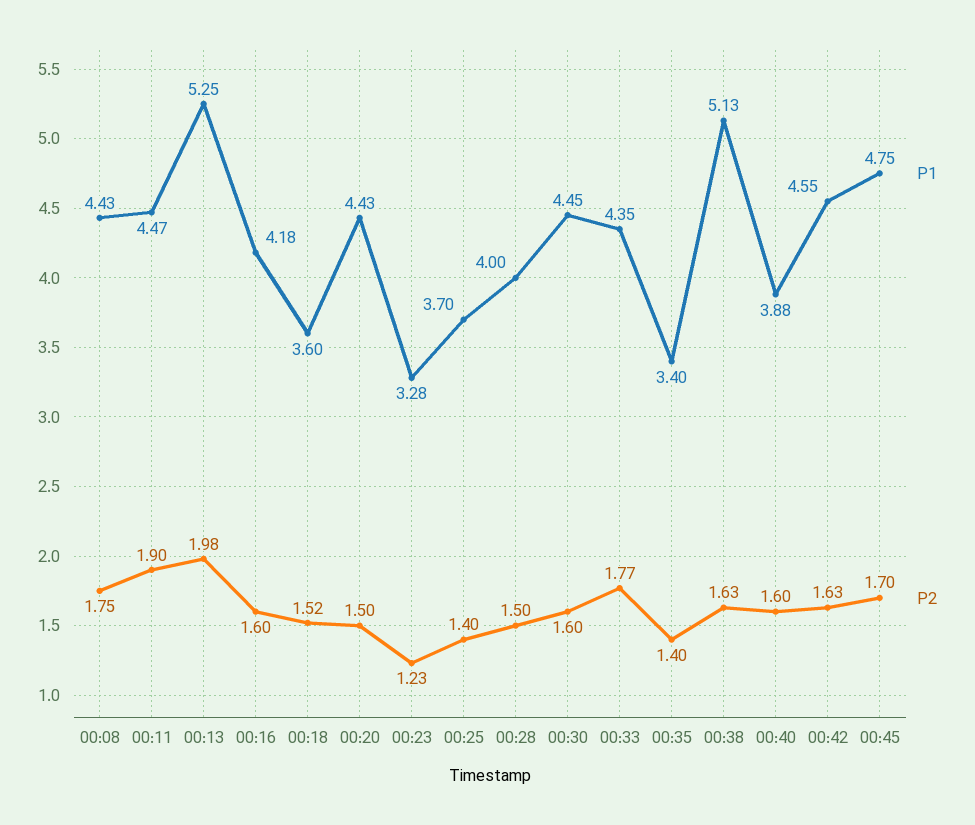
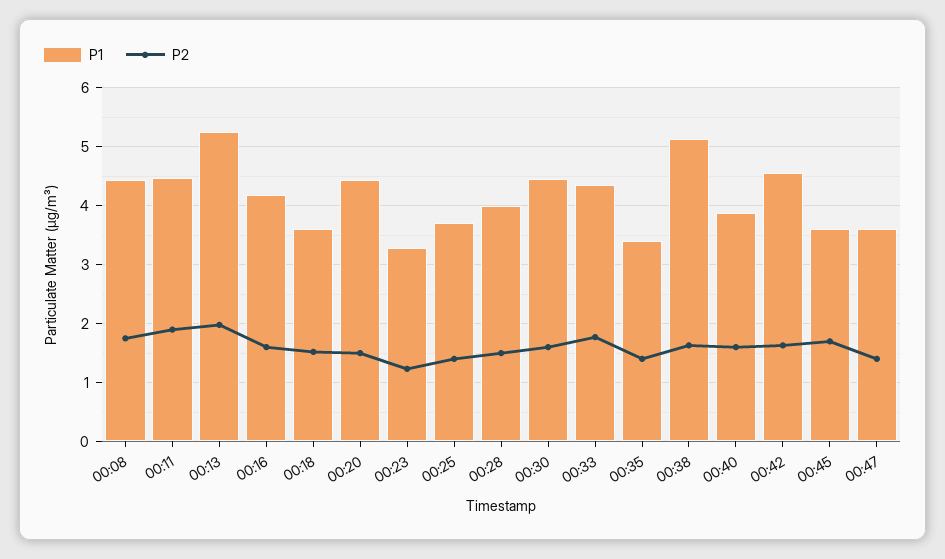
P1, 00:45: 4.75 -> 3.6
P1, 00:47: none -> 3.6
P2, 00:47: none -> 1.4

